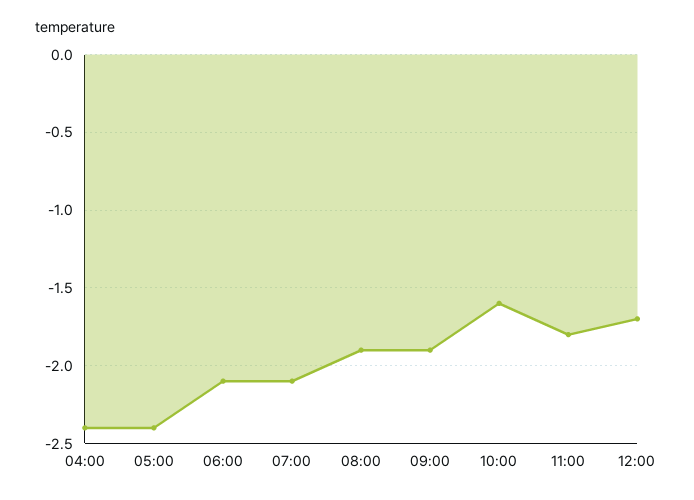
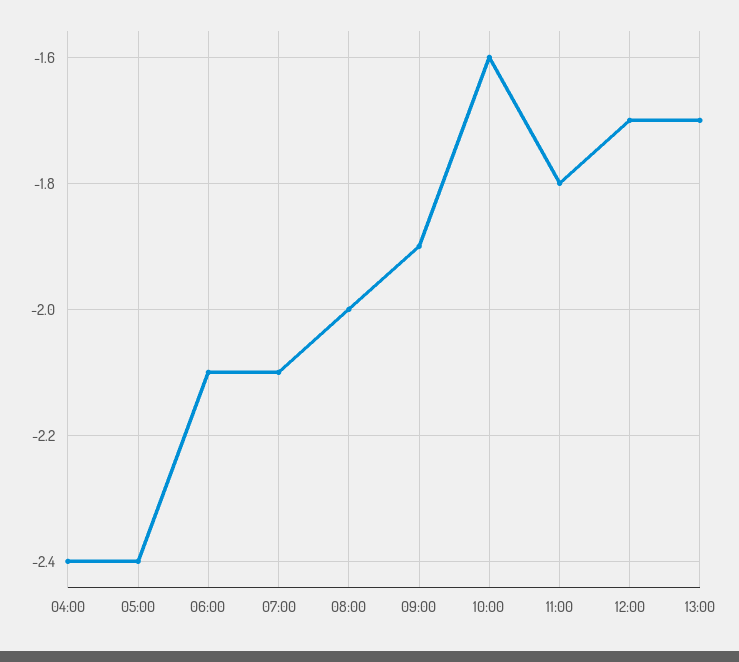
08:00: -1.9 -> -2
13:00: none -> -1.7

